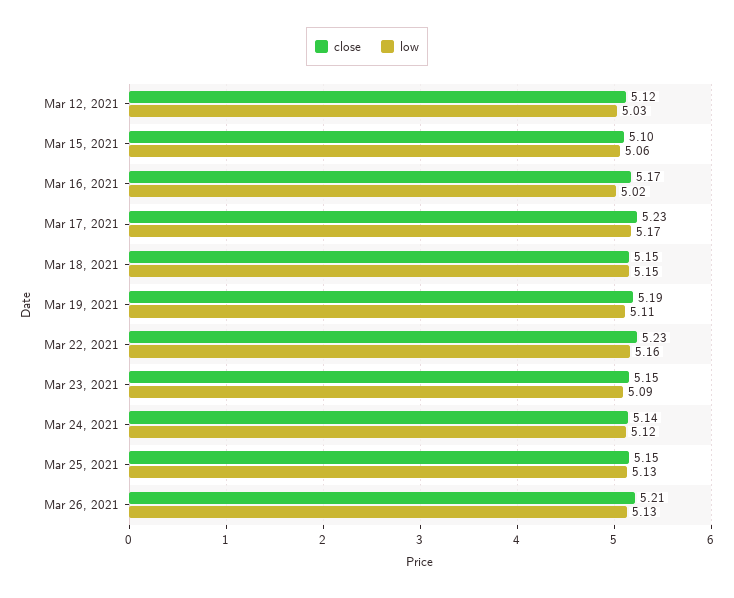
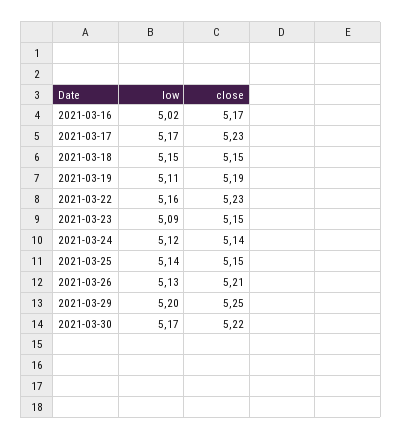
close, Mar 12, 2021: 5.12 -> none
low, Mar 12, 2021: 5.03 -> none
close, Mar 15, 2021: 5.1 -> none
low, Mar 15, 2021: 5.06 -> none
low, Mar 25, 2021: 5.13 -> 5.14
low, 2021-03-29: none -> 5.2
close, 2021-03-29: none -> 5.25
low, 2021-03-30: none -> 5.17
close, 2021-03-30: none -> 5.22

